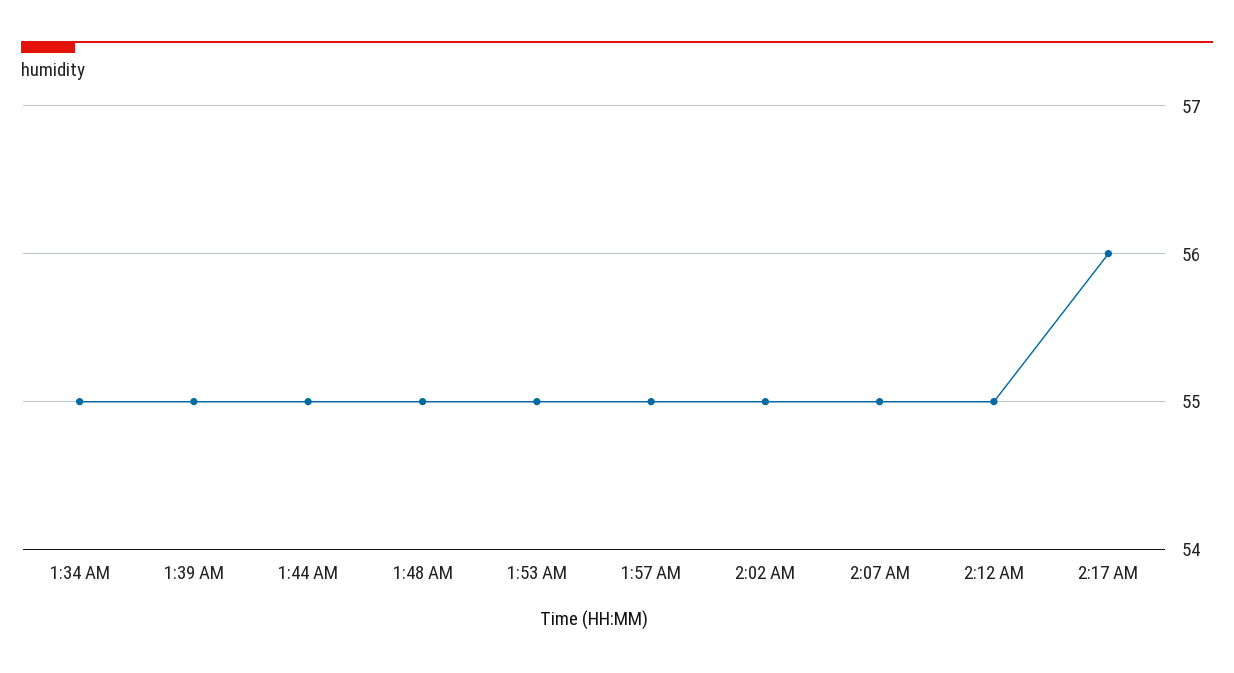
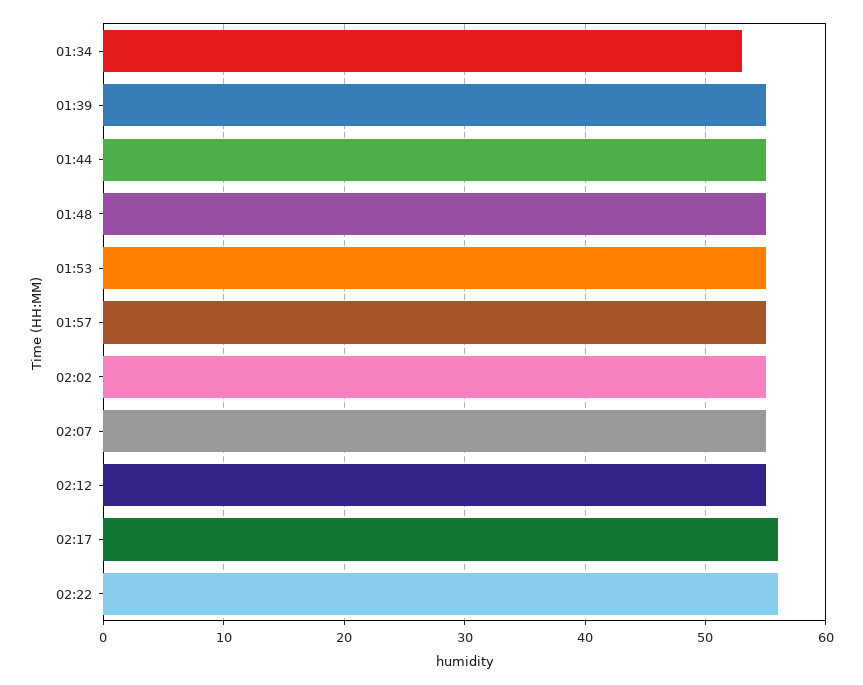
1:34 AM: 55 -> 53
02:22: none -> 56

